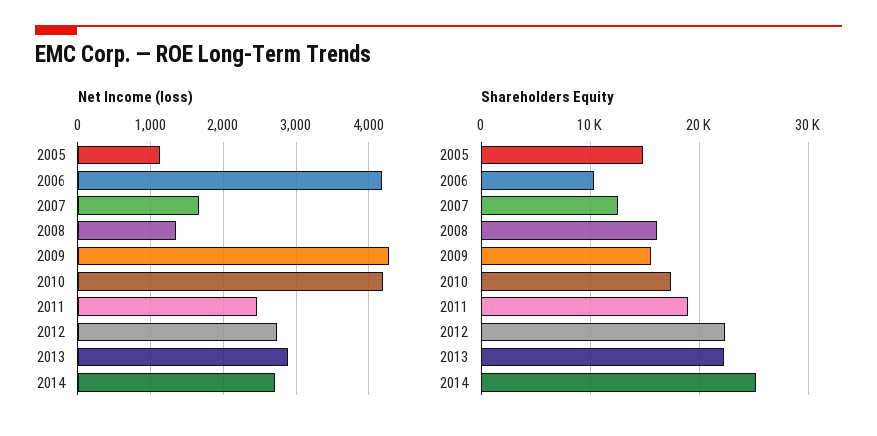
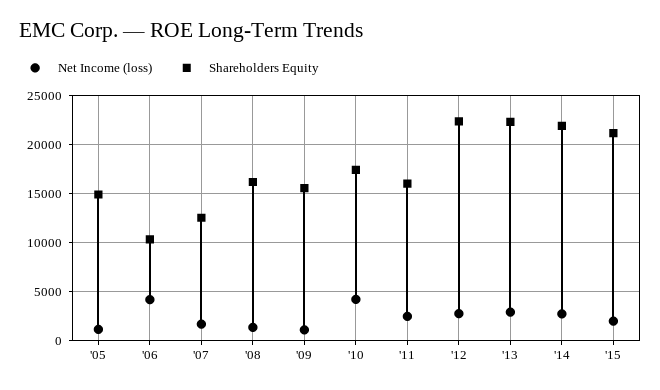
Net Income (loss), 2009: 4300 -> 1000
Shareholders Equity, 2011: 19000 -> 16000
Shareholders Equity, 2014: 25000 -> 22000
Net Income (loss), '15: none -> 2000
Shareholders Equity, '15: none -> 21000

